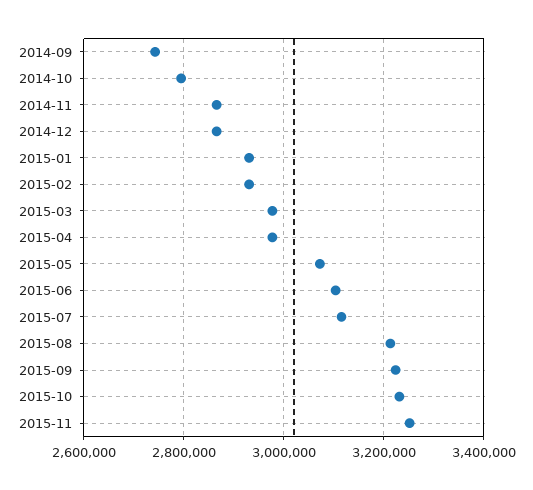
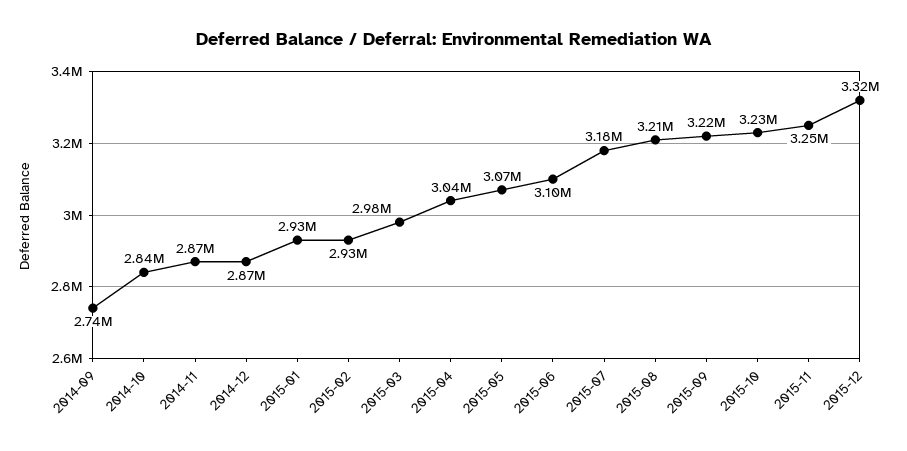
2014-10: 2800000 -> 2840000
2015-04: 2980000 -> 3040000
2015-07: 3120000 -> 3180000
2015-12: none -> 3320000

